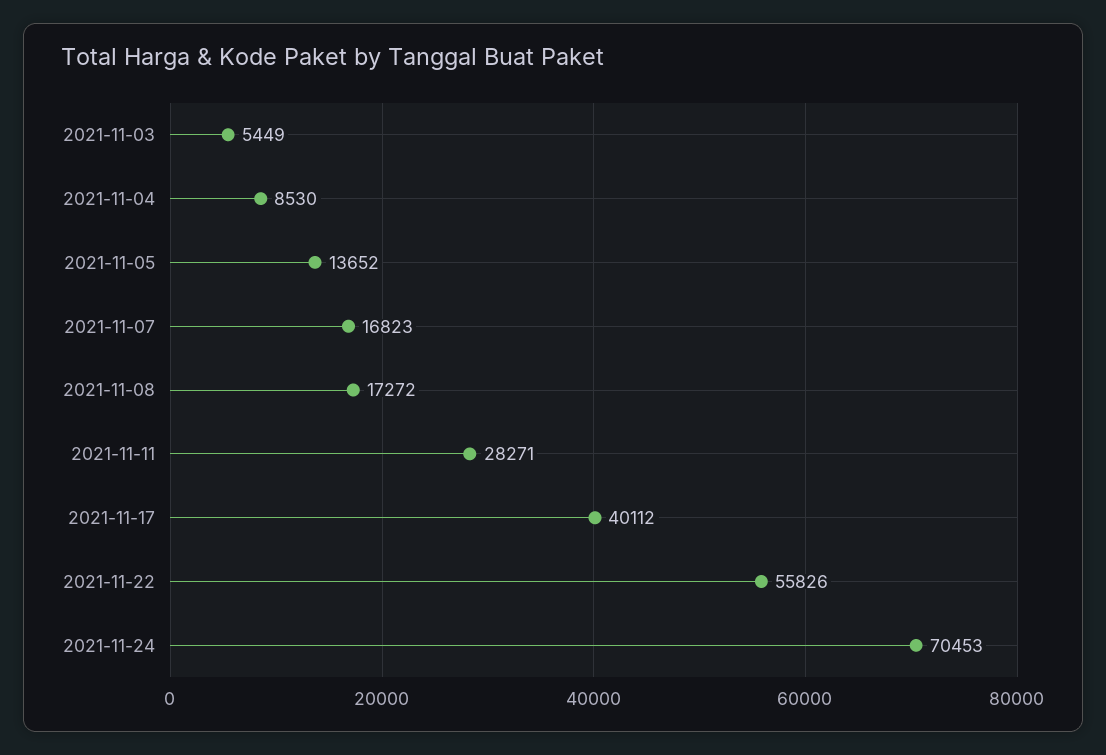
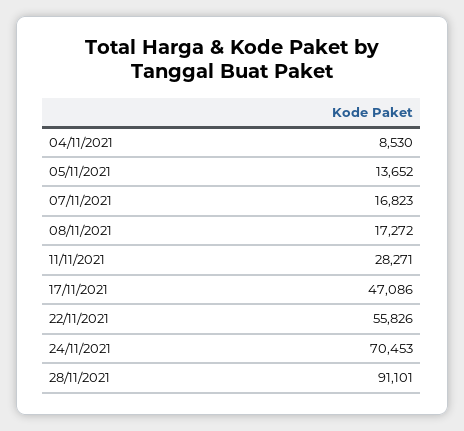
2021-11-03: 5449 -> none
2021-11-17: 40112 -> 47086
28/11/2021: none -> 91101

